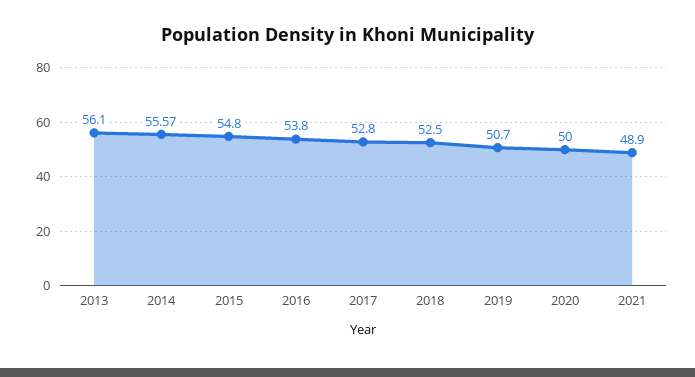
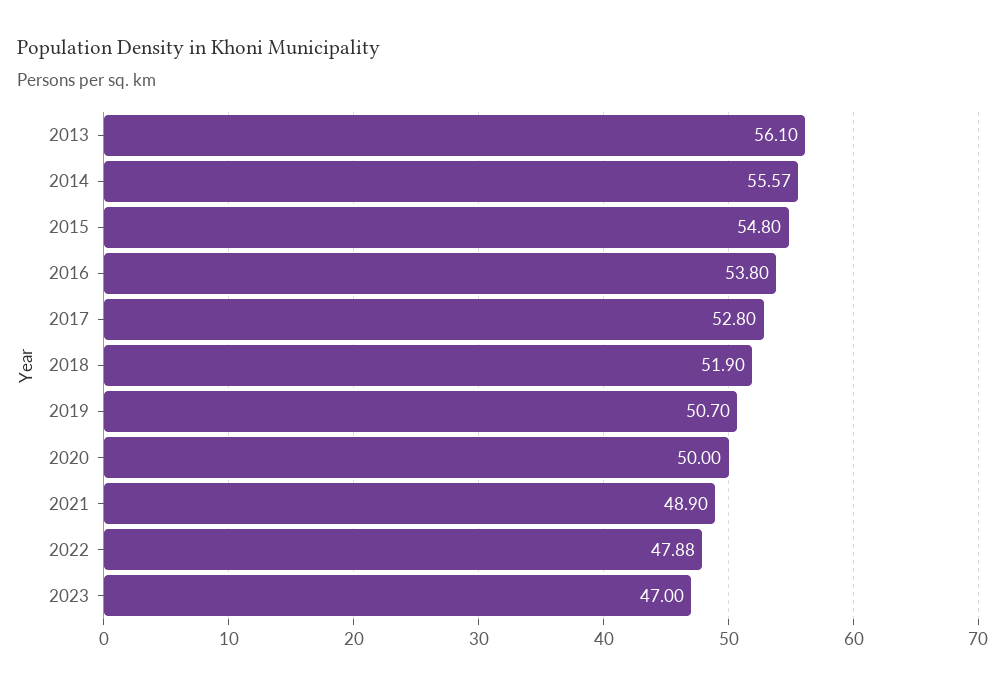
2018: 52.5 -> 51.9
2022: none -> 47.88
2023: none -> 47

